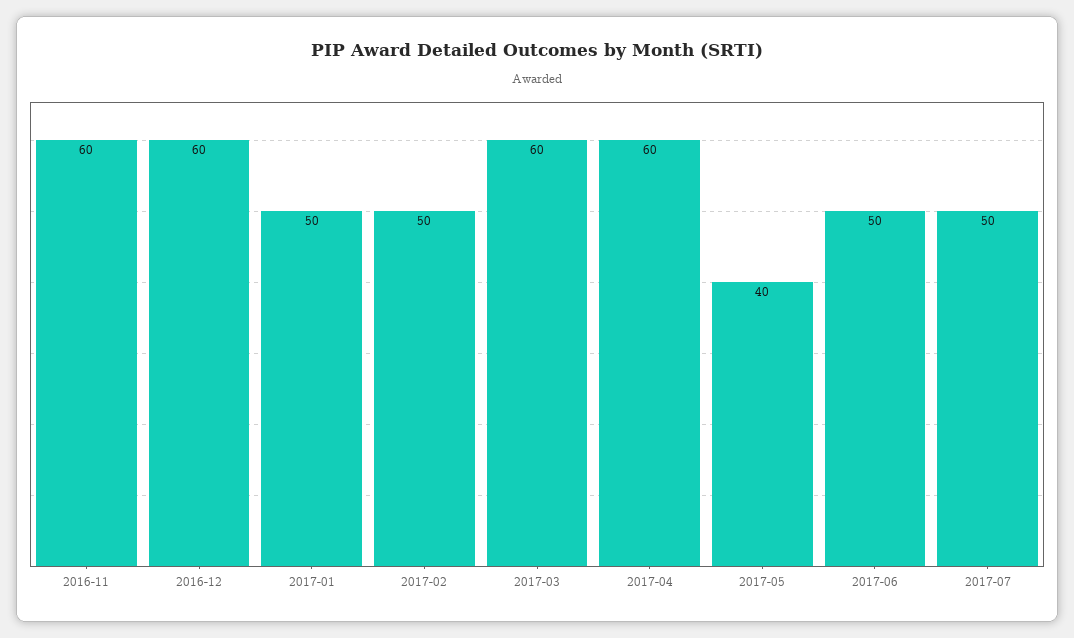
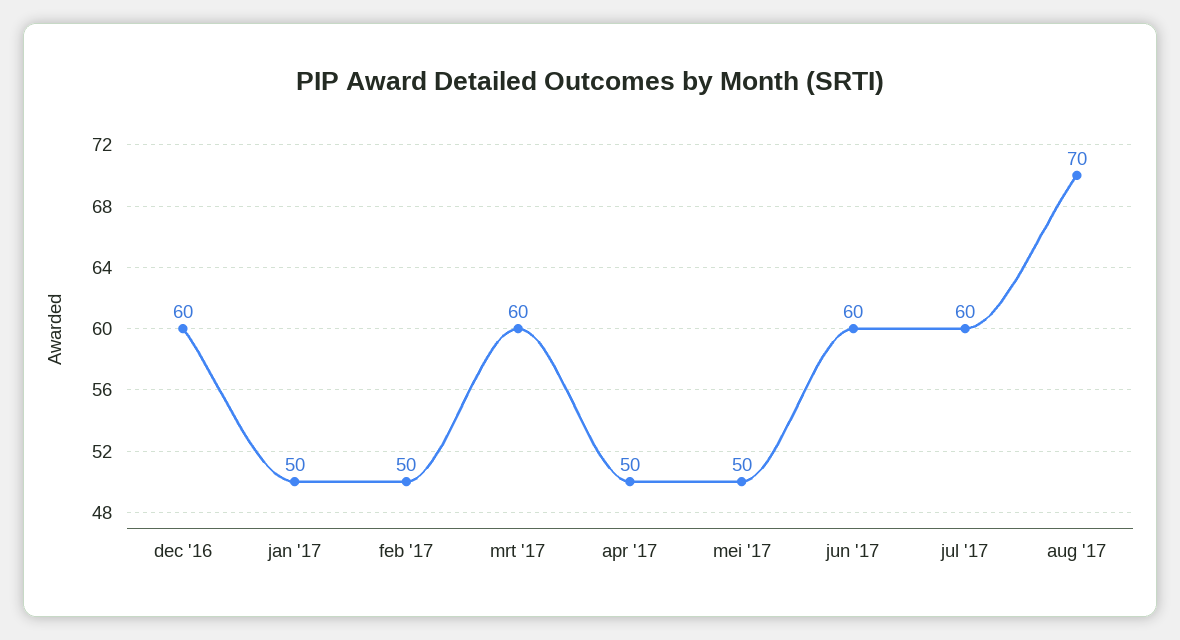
2016-11: 60 -> none
2017-04: 60 -> 50
2017-05: 40 -> 50
2017-06: 50 -> 60
2017-07: 50 -> 60
aug '17: none -> 70

